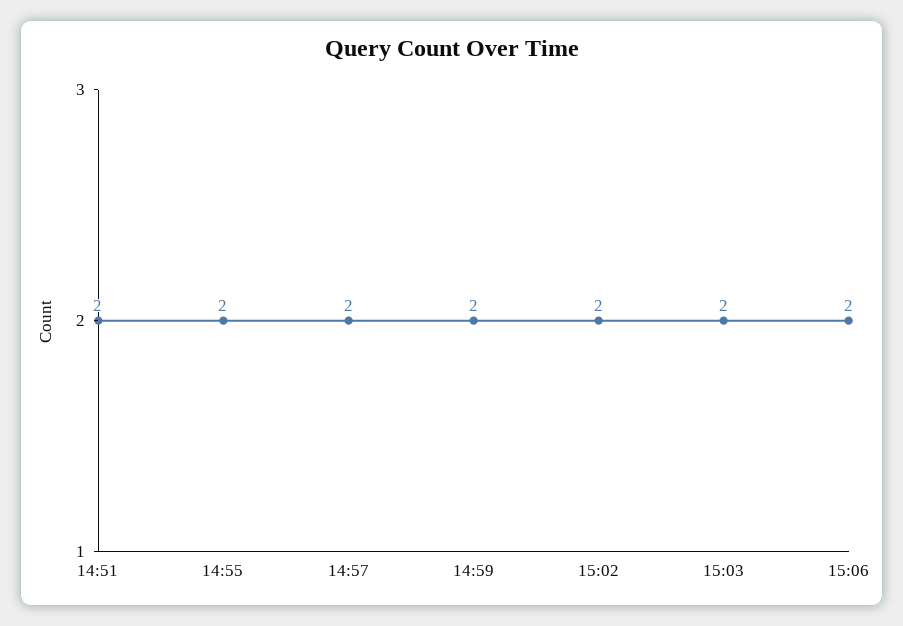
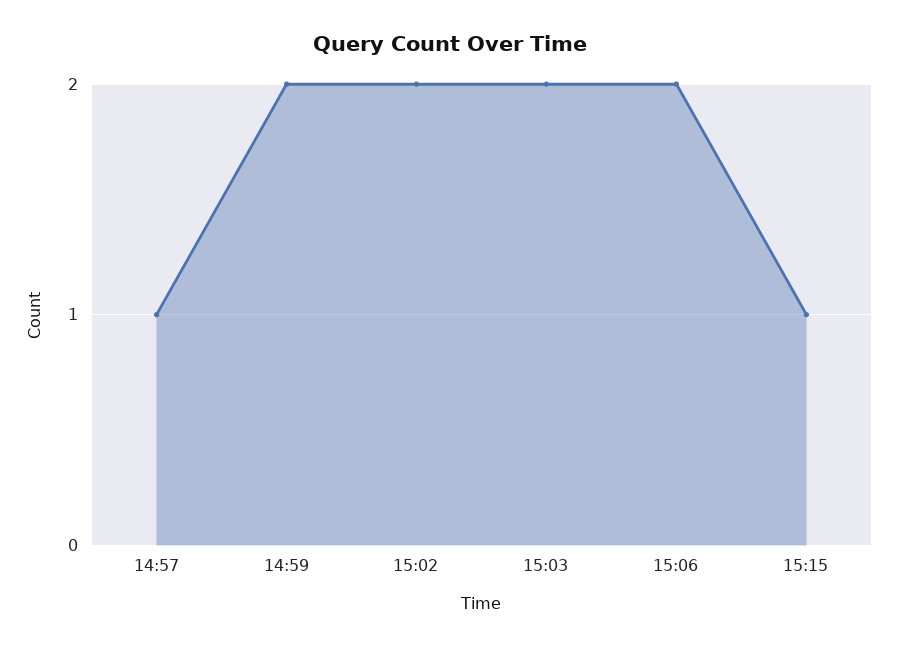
14:51: 2 -> none
14:55: 2 -> none
14:57: 2 -> 1
15:15: none -> 1

